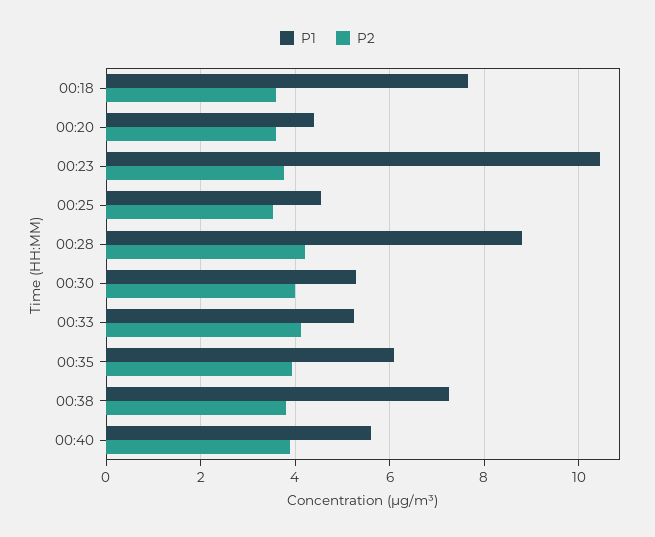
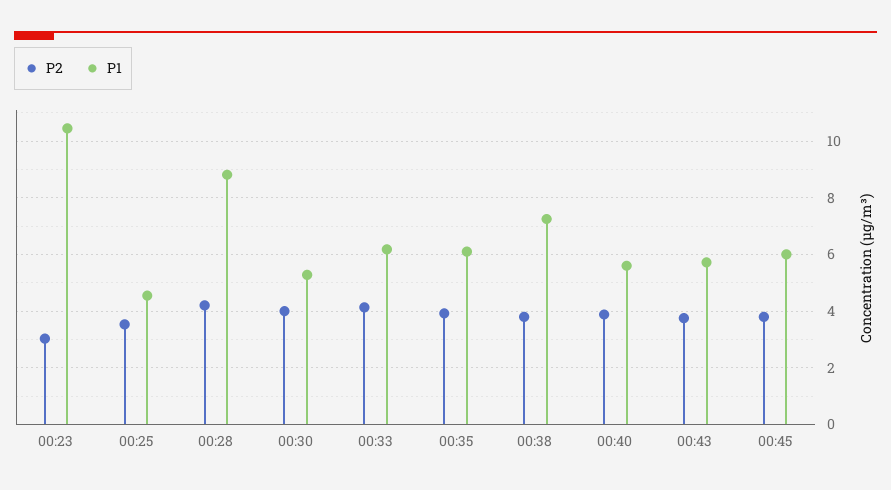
P1, 00:18: 7.6 -> none
P2, 00:18: 3.6 -> none
P1, 00:20: 4.4 -> none
P2, 00:20: 3.6 -> none
P2, 00:23: 3.8 -> 3
P1, 00:33: 5.2 -> 6.25
P2, 00:43: none -> 3.75
P1, 00:43: none -> 5.75
P2, 00:45: none -> 3.75
P1, 00:45: none -> 6

